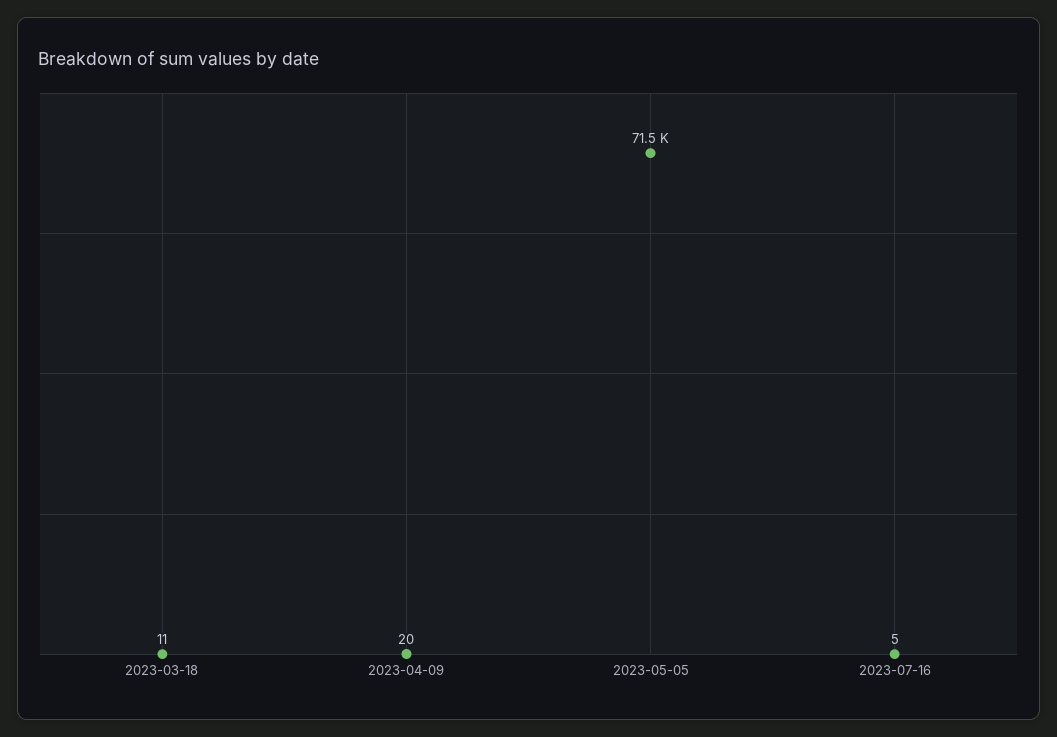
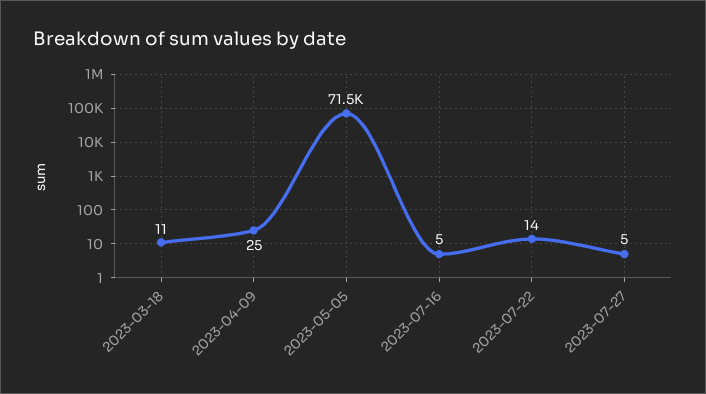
2023-04-09: 20 -> 25
2023-07-22: none -> 14
2023-07-27: none -> 5

